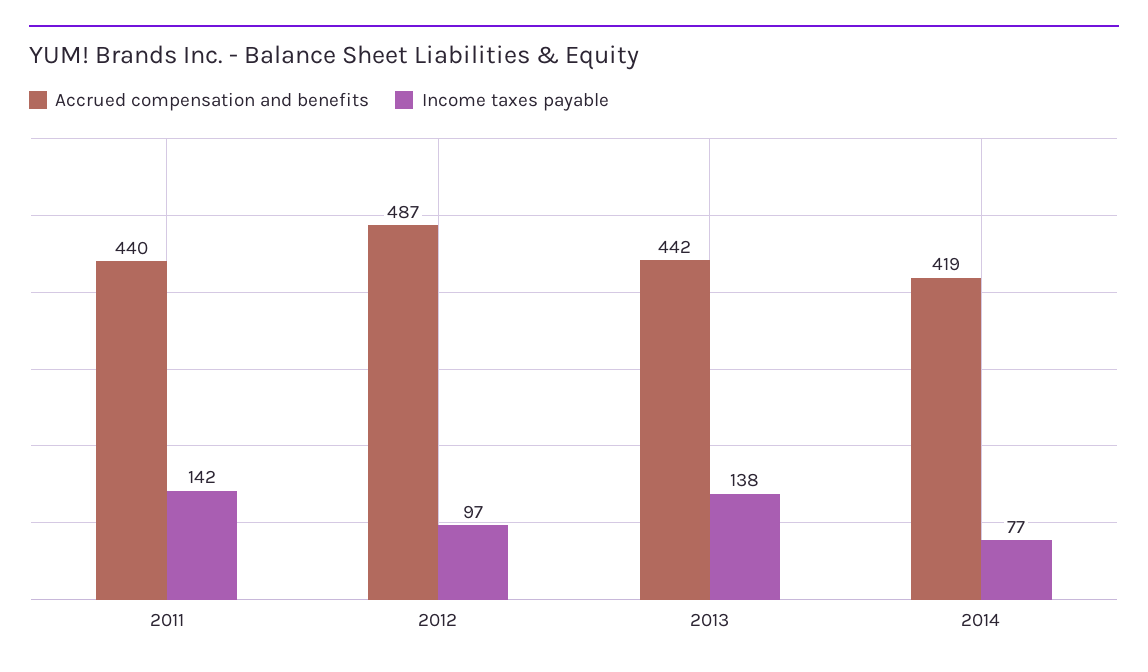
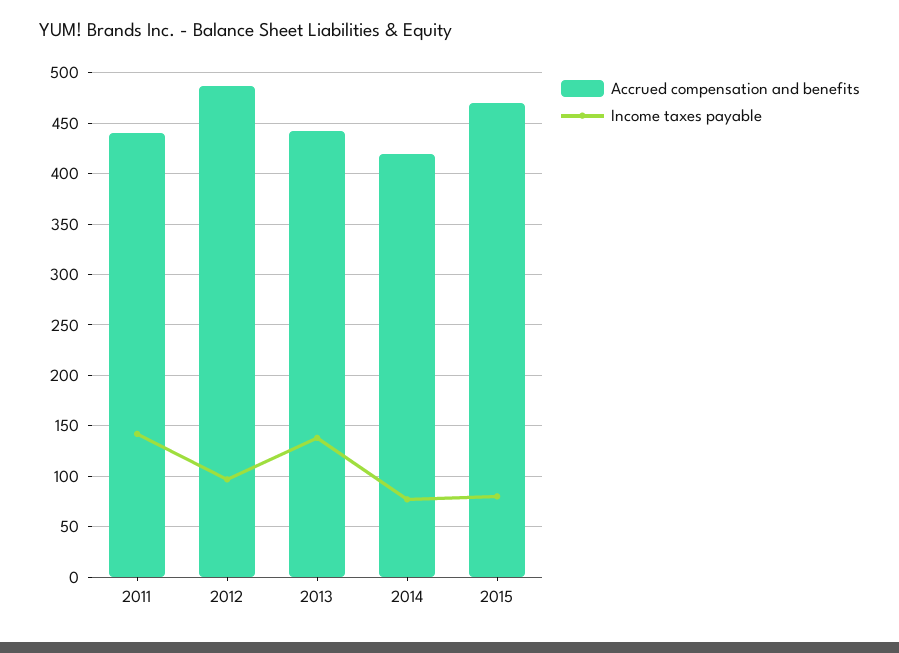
Accrued compensation and benefits, 2015: none -> 470
Income taxes payable, 2015: none -> 80

